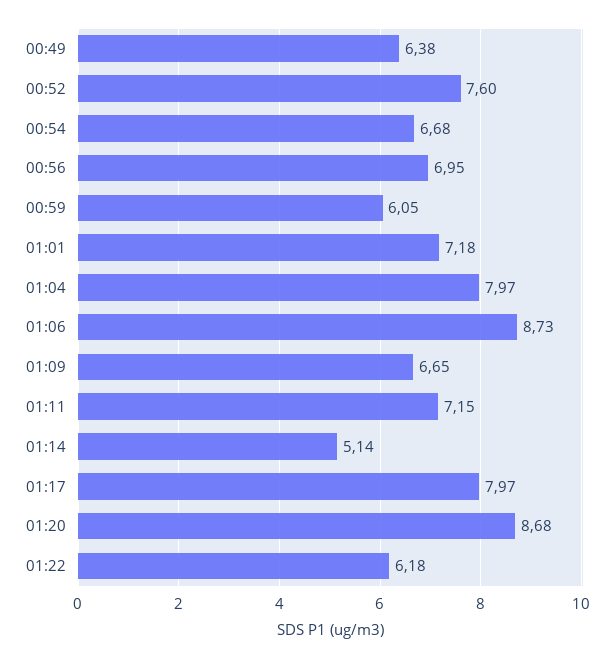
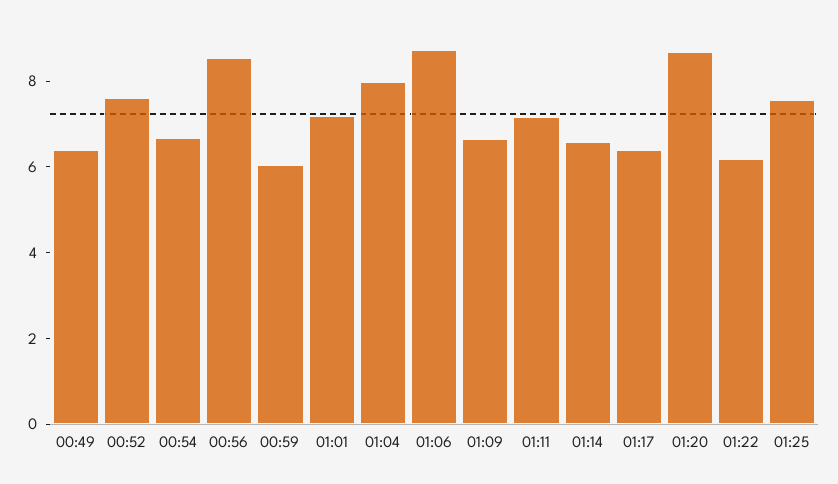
00:56: 6.95 -> 8.5
01:14: 5.14 -> 6.5
01:17: 7.97 -> 6.5
01:25: none -> 7.5

